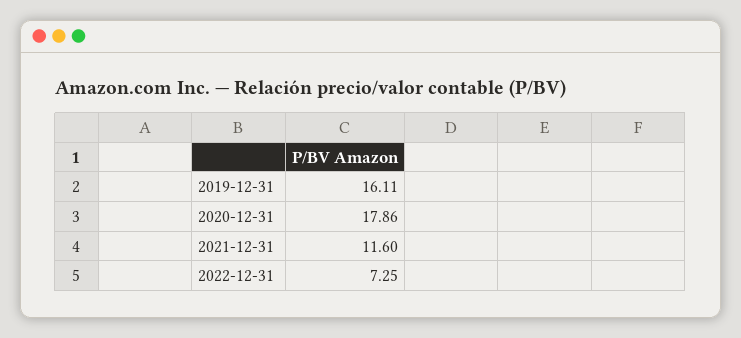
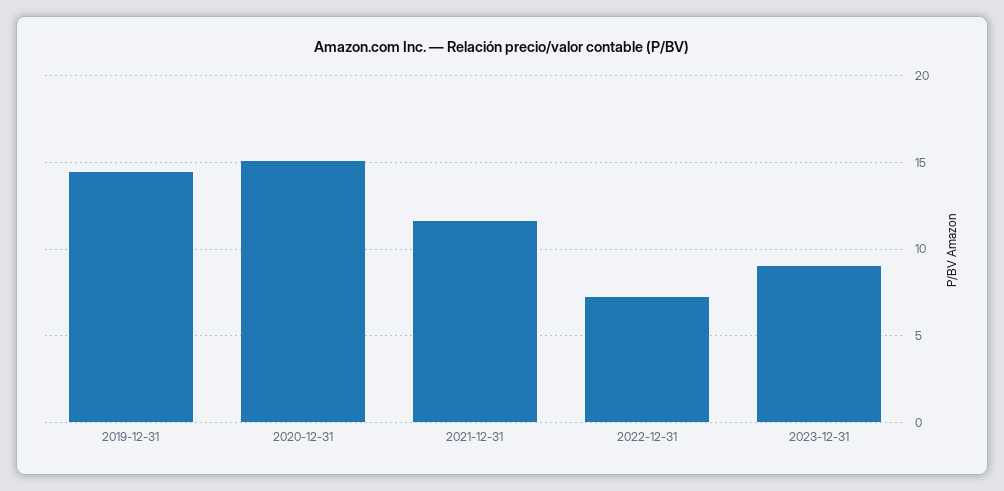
2019-12-31: 16.11 -> 14.5
2020-12-31: 17.86 -> 15
2023-12-31: none -> 9

